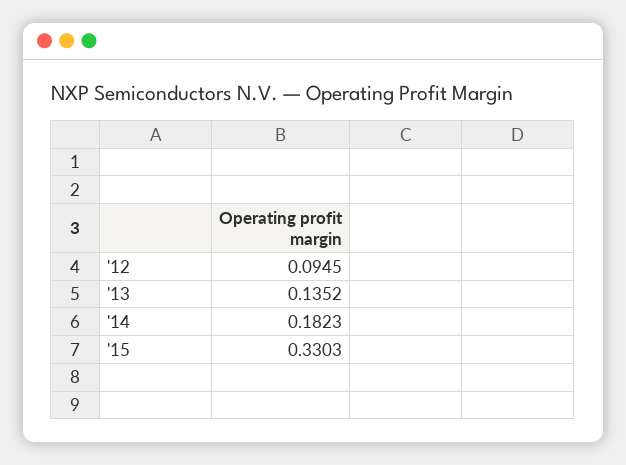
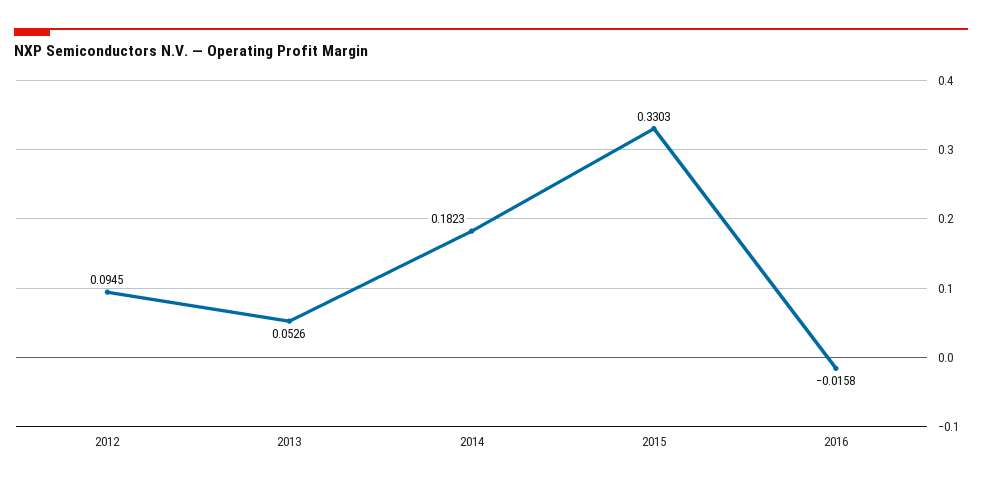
'13: 0.1352 -> 0.0526
2016: none -> -0.0158

